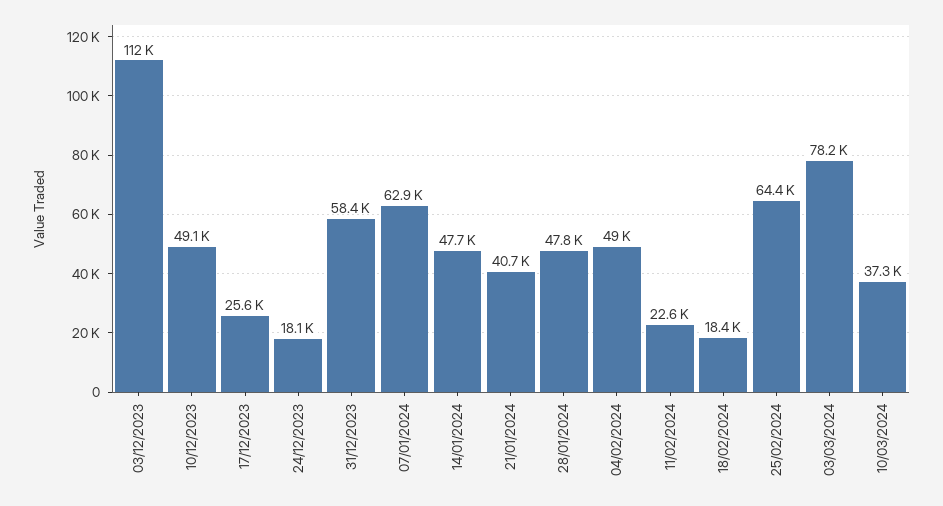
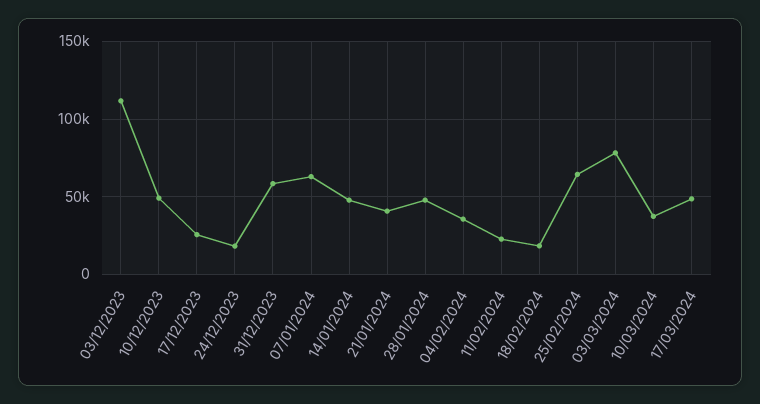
04/02/2024: 49000 -> 35000
17/03/2024: none -> 50000

